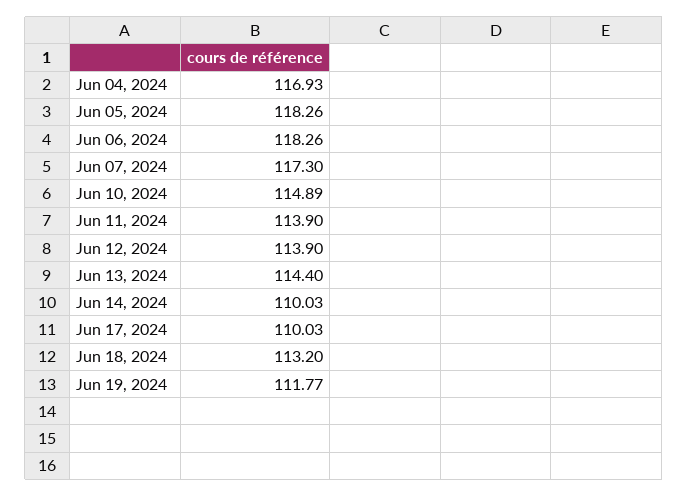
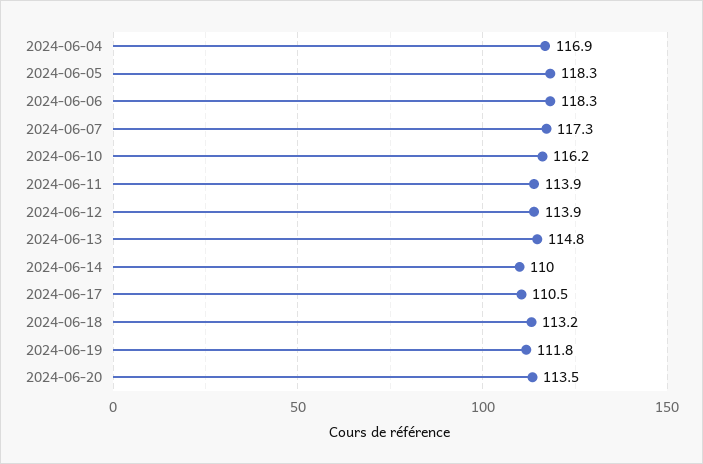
Jun 10, 2024: 114.89 -> 116.2
Jun 13, 2024: 114.4 -> 114.8
Jun 17, 2024: 110.03 -> 110.5
2024-06-20: none -> 113.5

